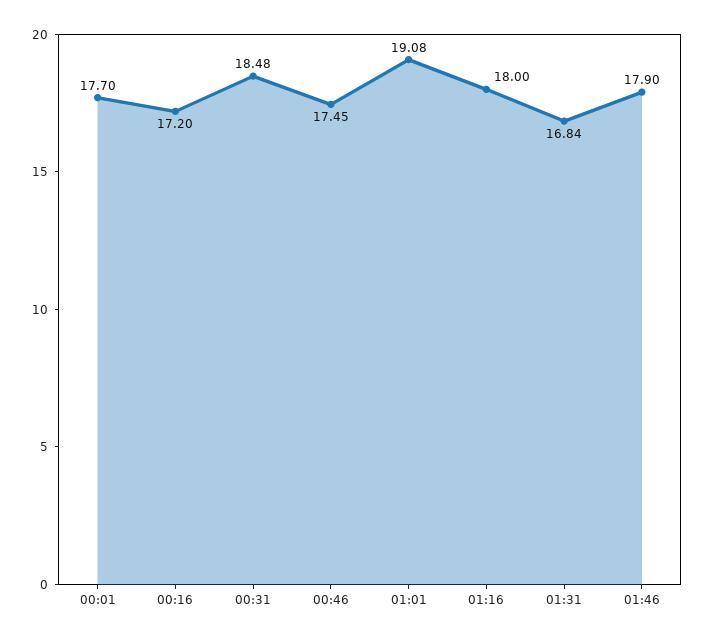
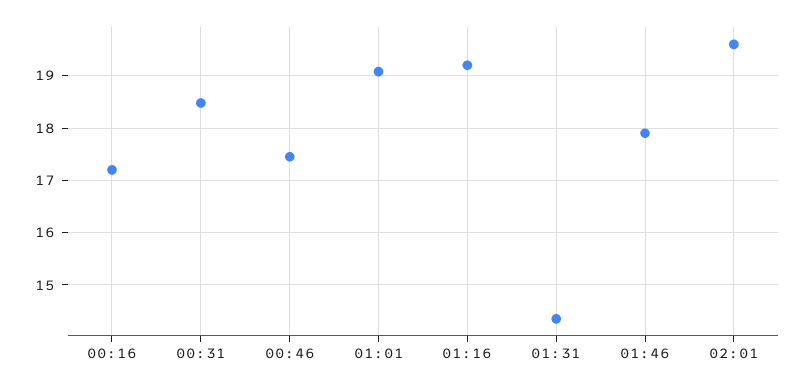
00:01: 17.7 -> none
01:16: 18 -> 19.2
01:31: 16.84 -> 14.4
02:01: none -> 19.6

